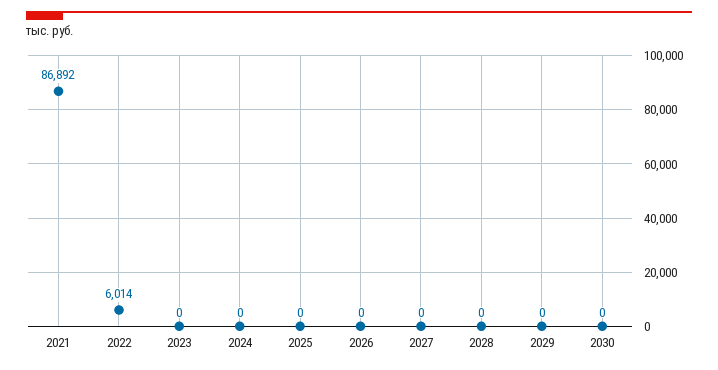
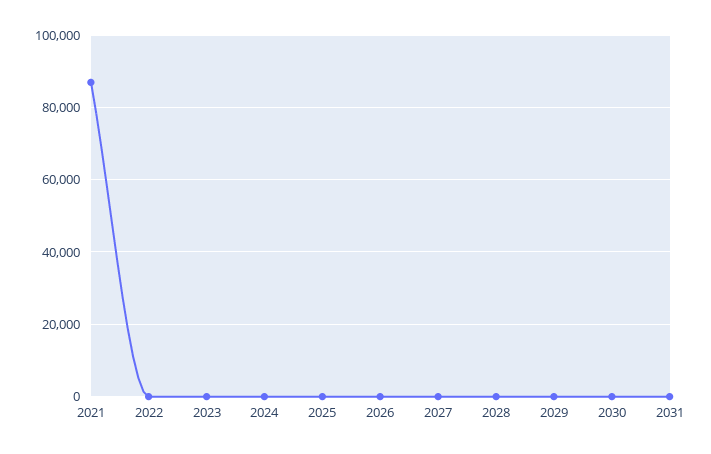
2022: 6014 -> 0
2031: none -> 0

